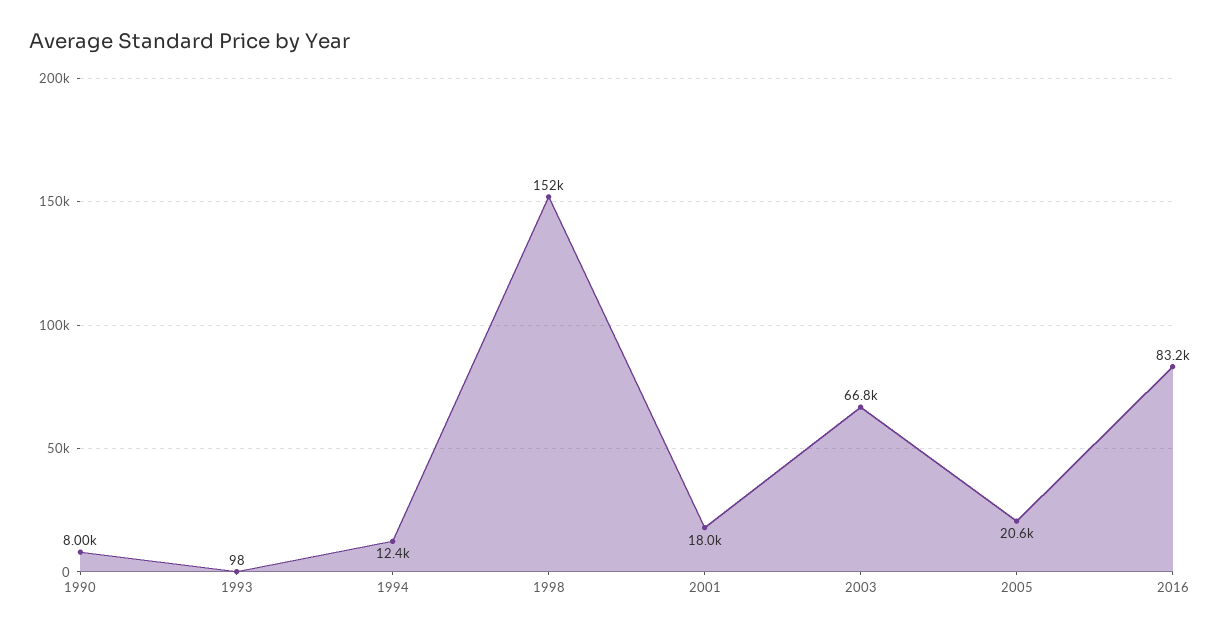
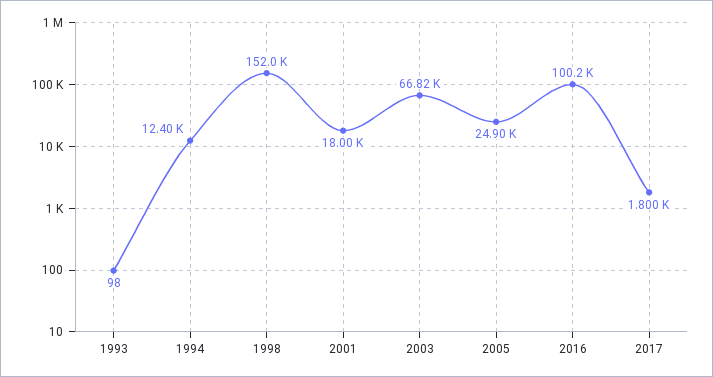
1990: 8000 -> none
2005: 20600 -> 24900
2016: 83200 -> 100200
2017: none -> 1800

